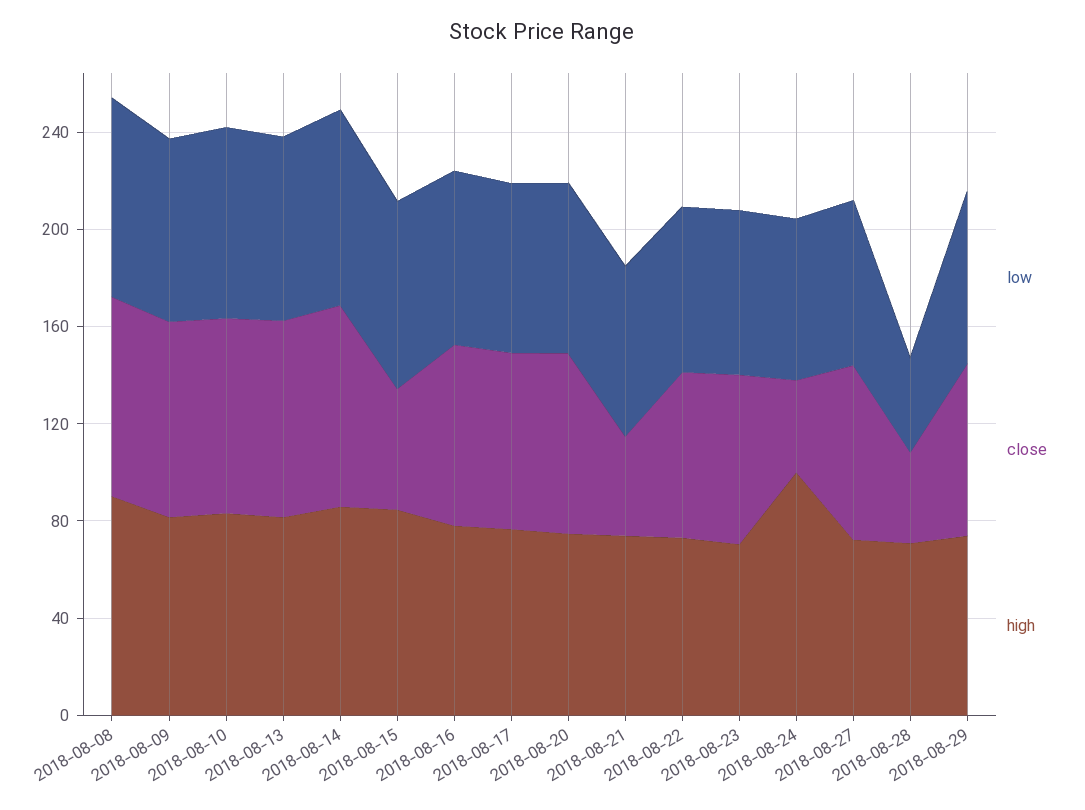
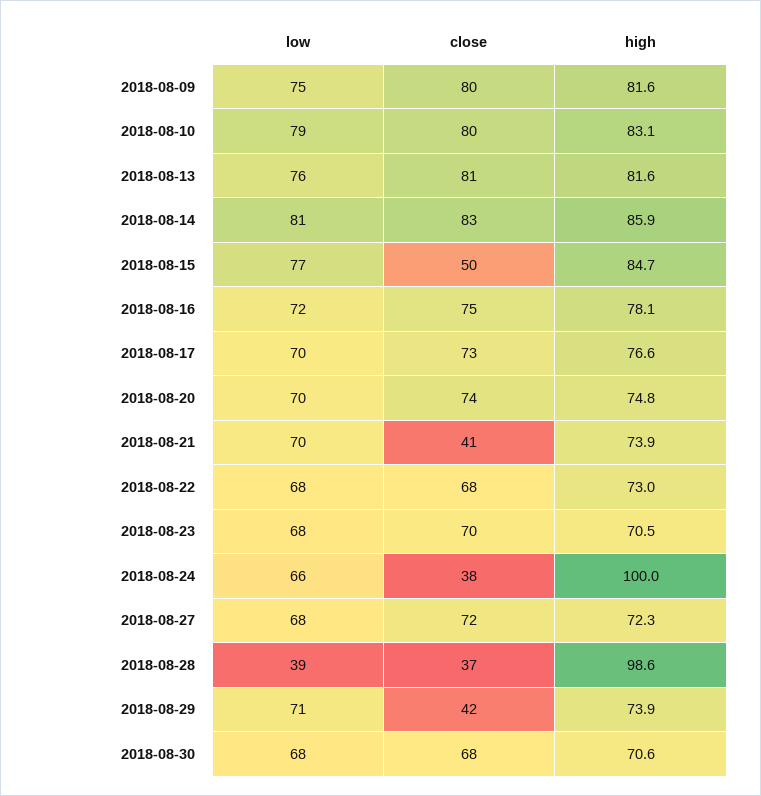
low, 2018-08-08: 80 -> none
close, 2018-08-08: 80 -> none
high, 2018-08-08: 90 -> none
high, 2018-08-28: 70 -> 98.6
close, 2018-08-29: 70 -> 42
low, 2018-08-30: none -> 68
close, 2018-08-30: none -> 68
high, 2018-08-30: none -> 70.6

